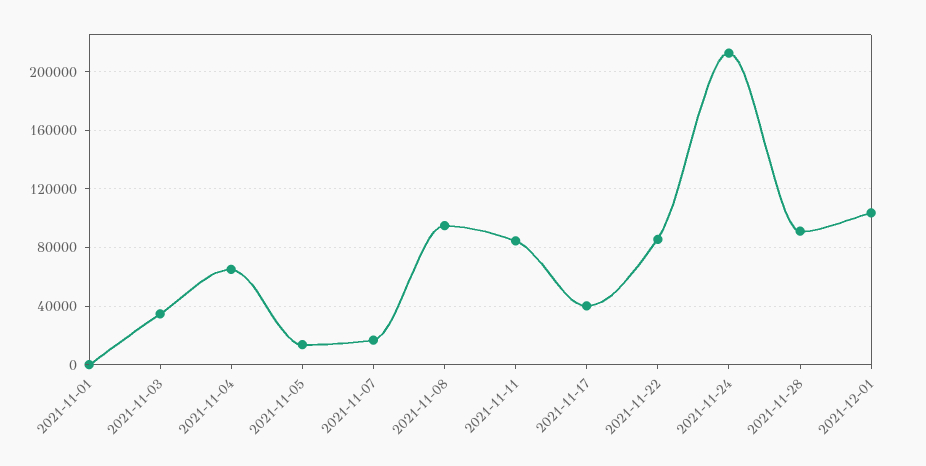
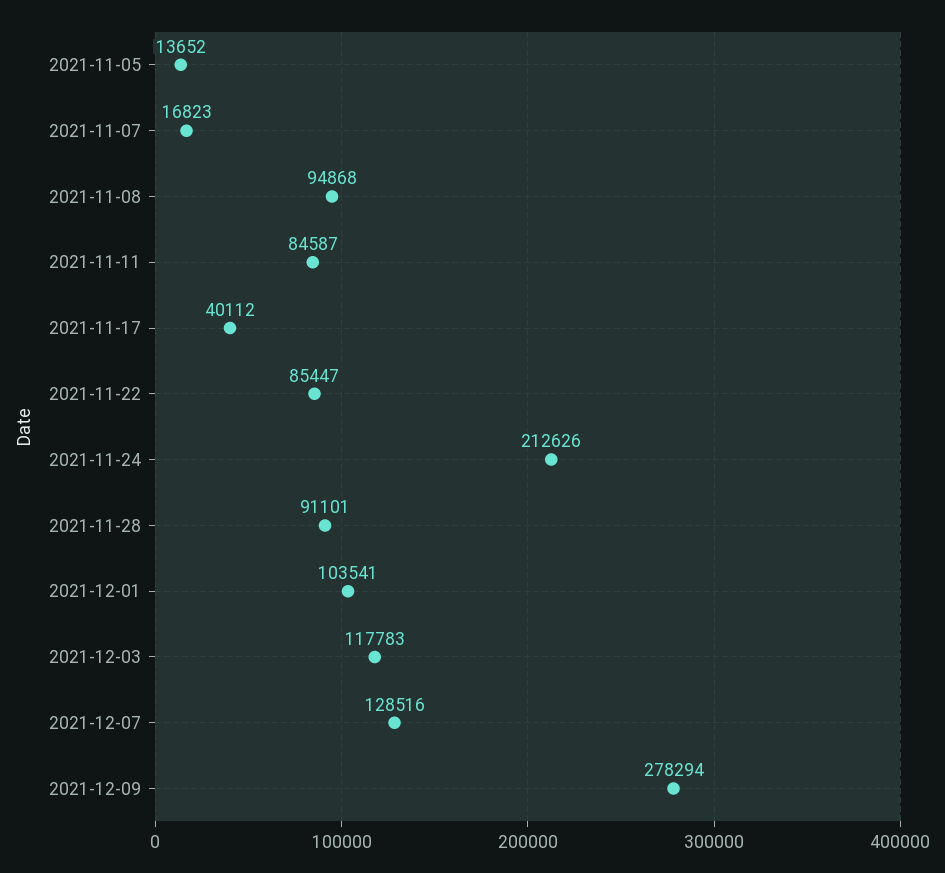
2021-11-01: 0 -> none
2021-11-03: 35000 -> none
2021-11-04: 65000 -> none
2021-12-03: none -> 117783
2021-12-07: none -> 128516
2021-12-09: none -> 278294

